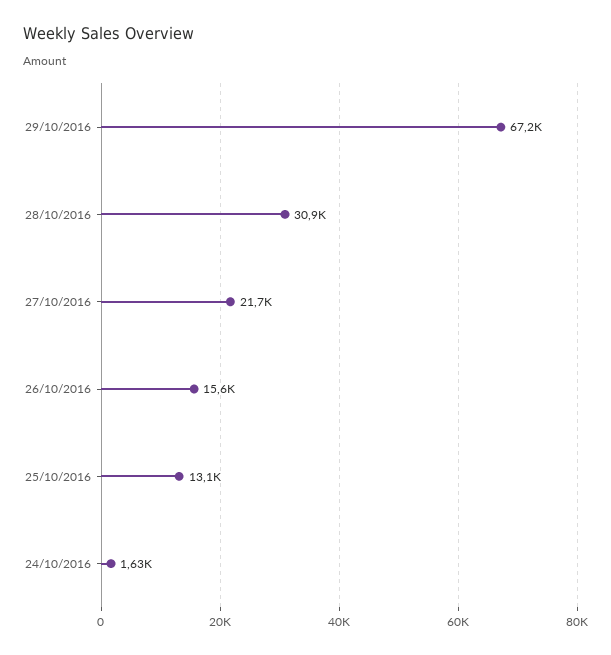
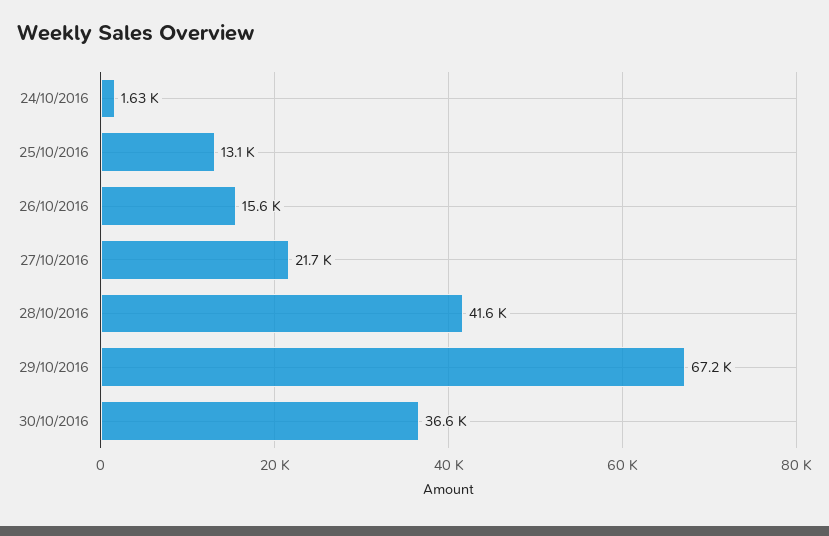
28/10/2016: 30900 -> 41600
30/10/2016: none -> 36600

